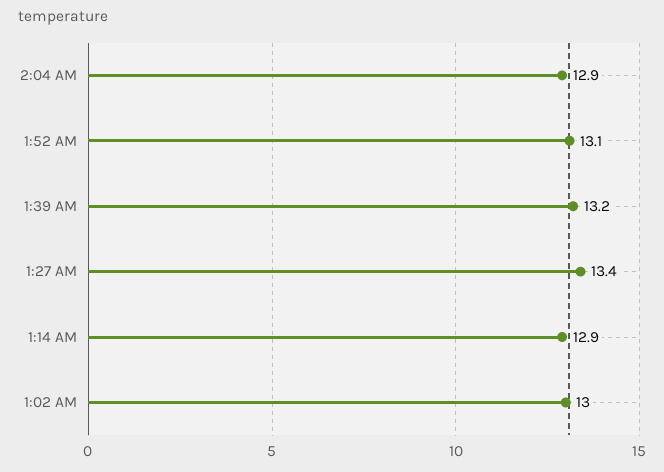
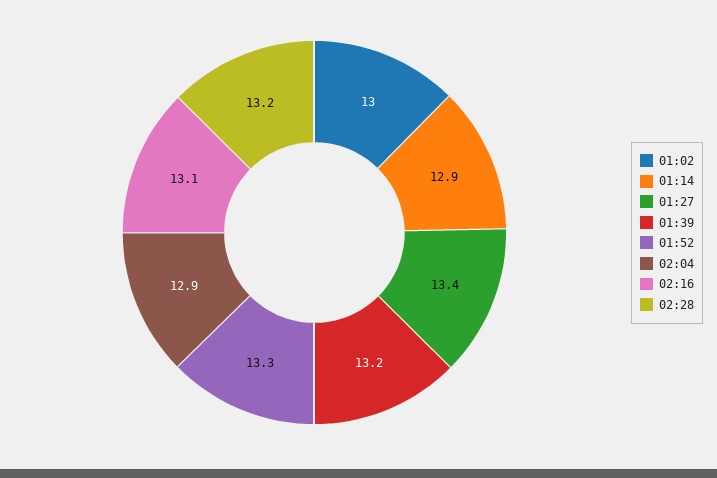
1:52 AM: 13.1 -> 13.3
02:16: none -> 13.1
02:28: none -> 13.2

